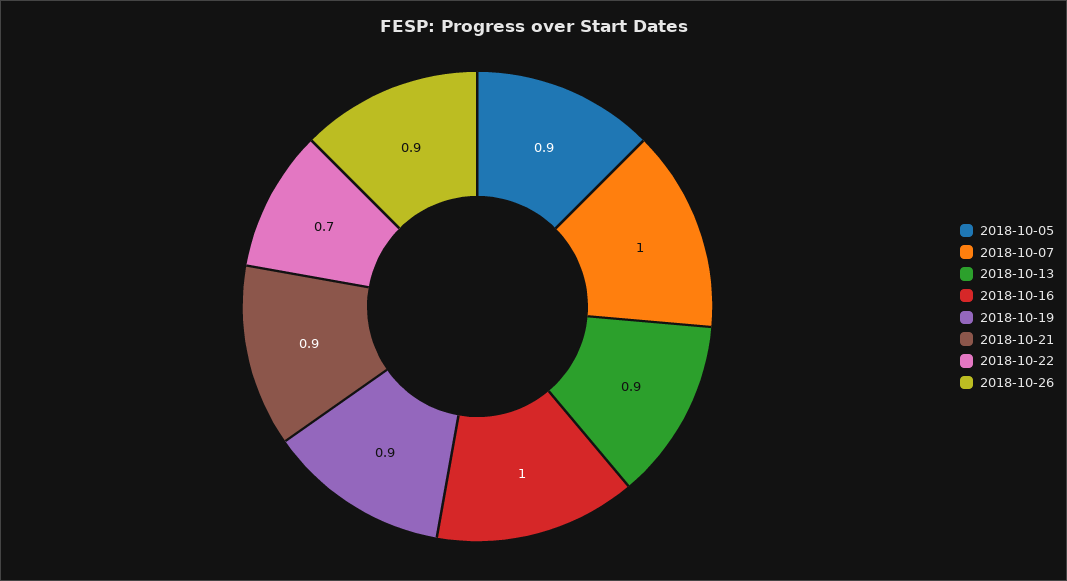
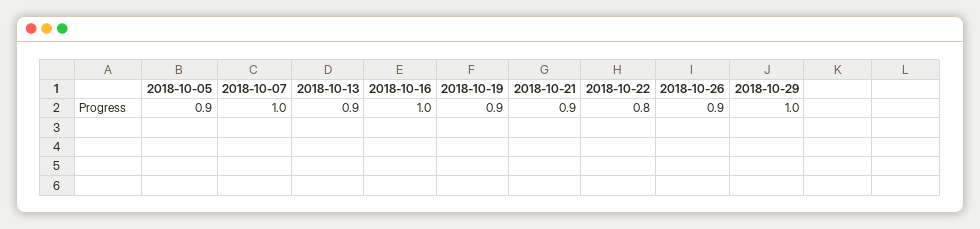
2018-10-22: 0.7 -> 0.8
2018-10-29: none -> 1

